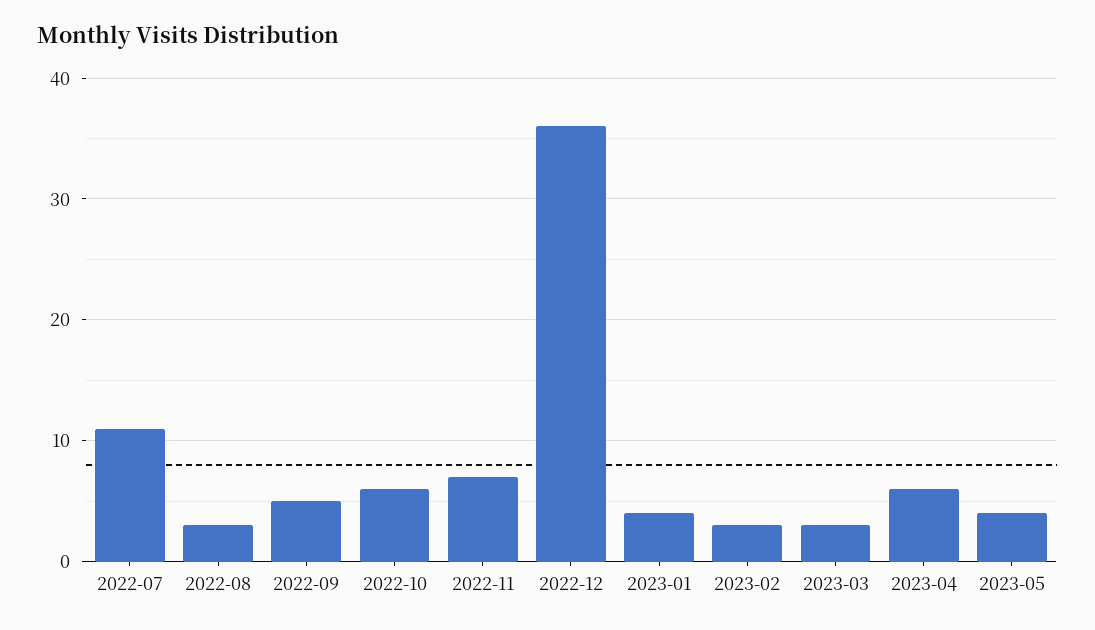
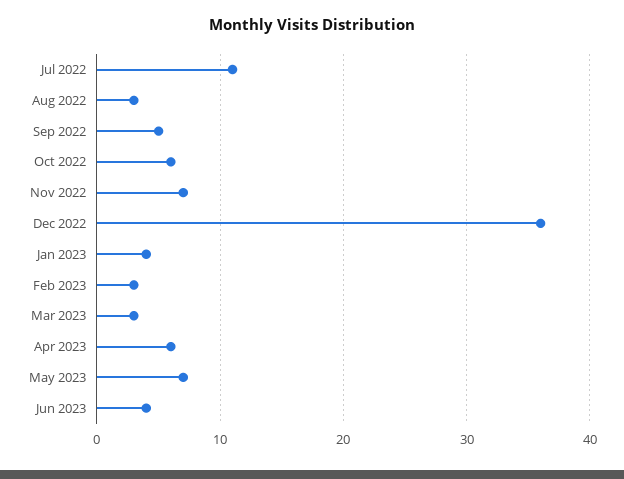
2023-05: 4 -> 7
Jun 2023: none -> 4

